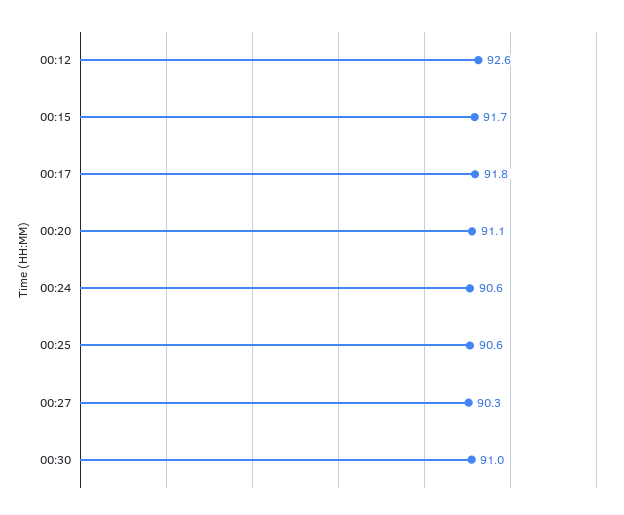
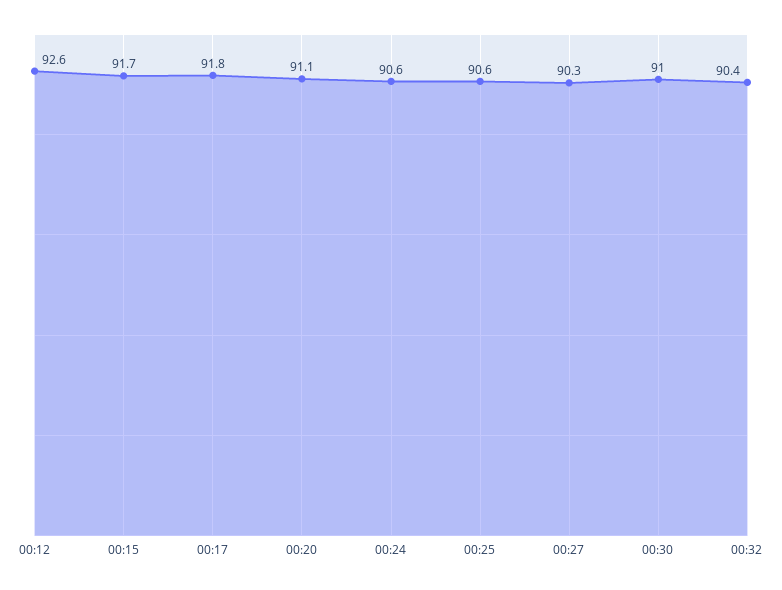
00:32: none -> 90.4

